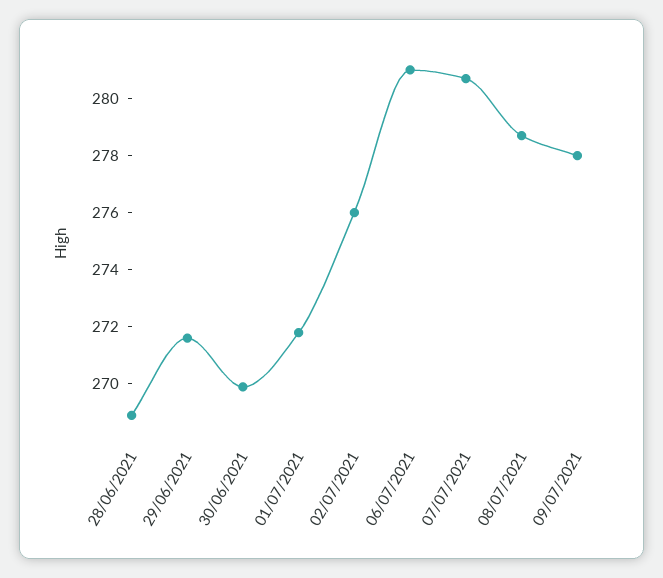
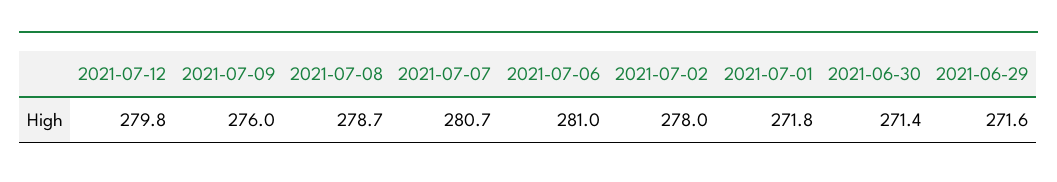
28/06/2021: 269 -> none
30/06/2021: 270 -> 271.4
02/07/2021: 276 -> 278
09/07/2021: 278 -> 276
2021-07-12: none -> 279.8

